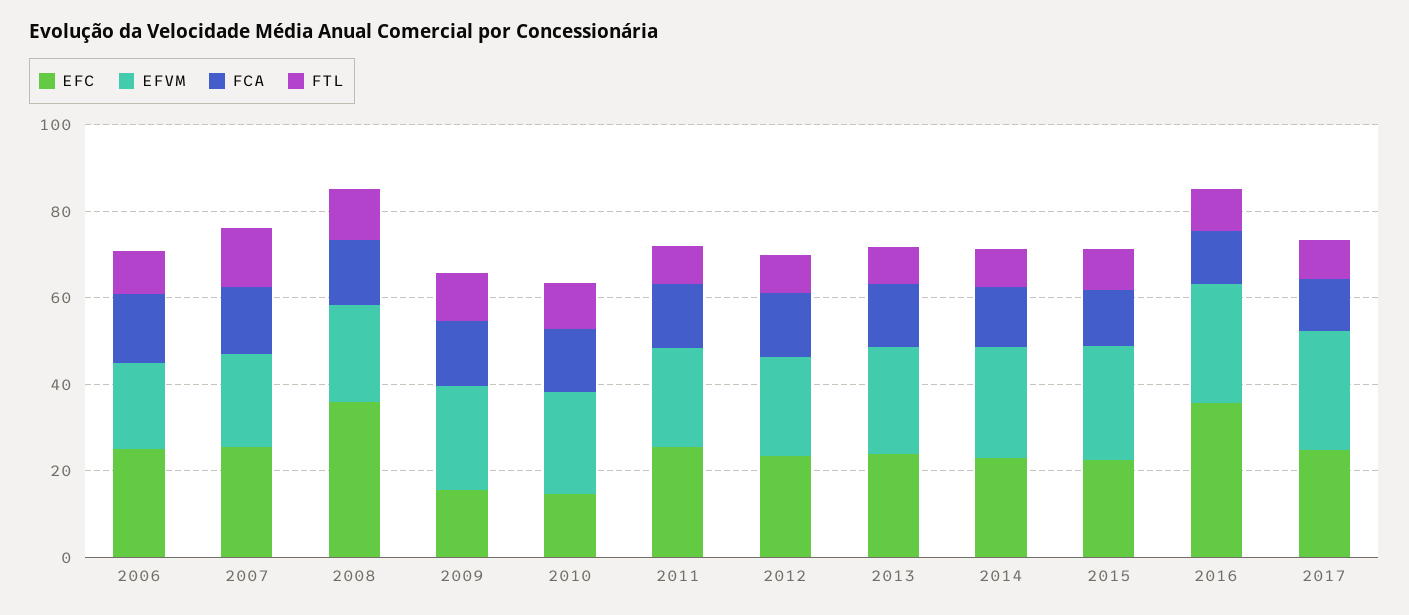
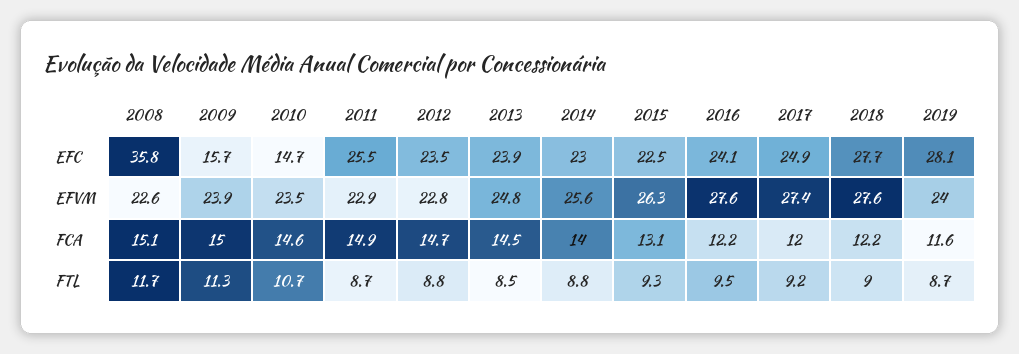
EFC, 2006: 25 -> none
EFVM, 2006: 20 -> none
FCA, 2006: 15 -> none
FTL, 2006: 10 -> none
EFC, 2007: 25 -> none
EFVM, 2007: 20 -> none
FCA, 2007: 15 -> none
FTL, 2007: 15 -> none
EFC, 2016: 35 -> 24.1
EFC, 2018: none -> 27.7
EFC, 2019: none -> 28.1
EFVM, 2018: none -> 27.6
EFVM, 2019: none -> 24
FCA, 2018: none -> 12.2
FCA, 2019: none -> 11.6
FTL, 2018: none -> 9
FTL, 2019: none -> 8.7

